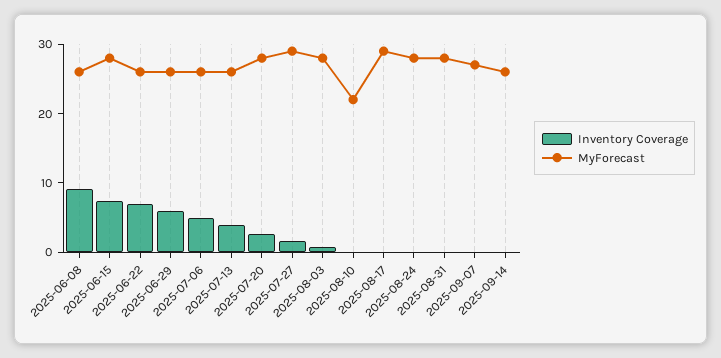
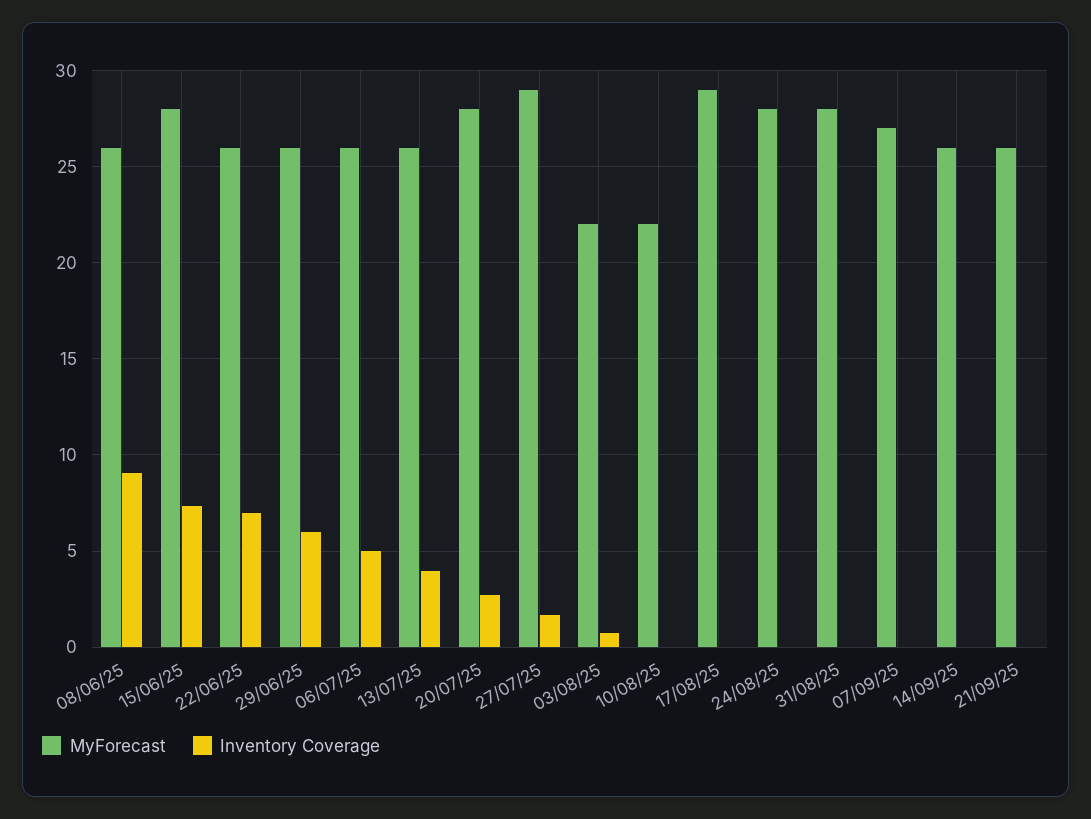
MyForecast, 2025-08-03: 28 -> 22
MyForecast, 21/09/25: none -> 26
Inventory Coverage, 21/09/25: none -> 0

